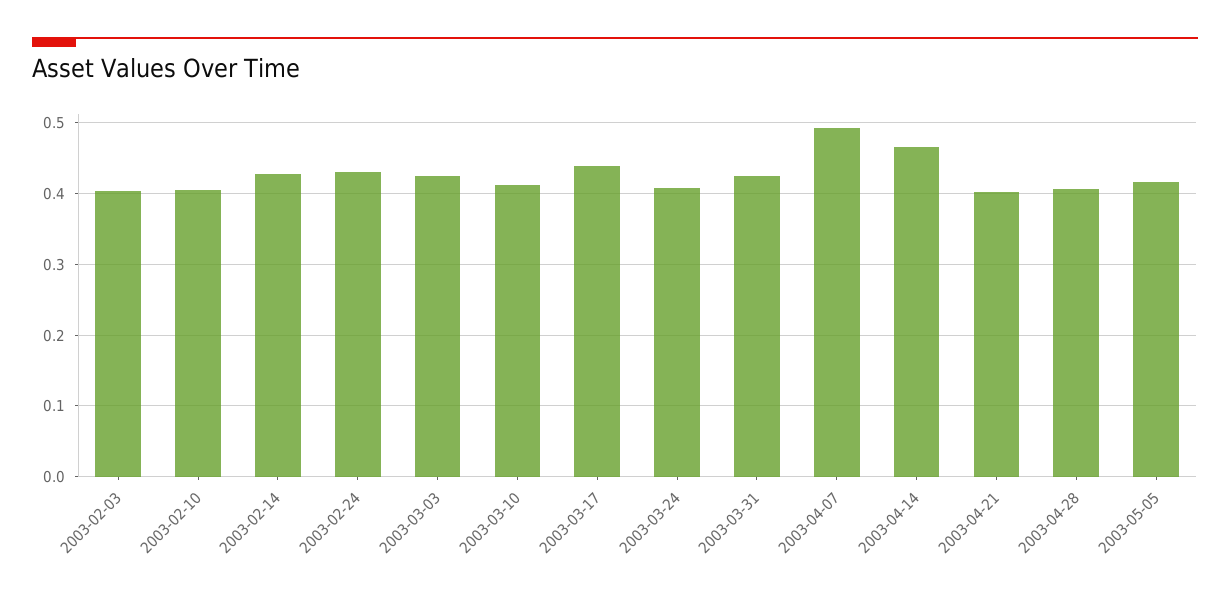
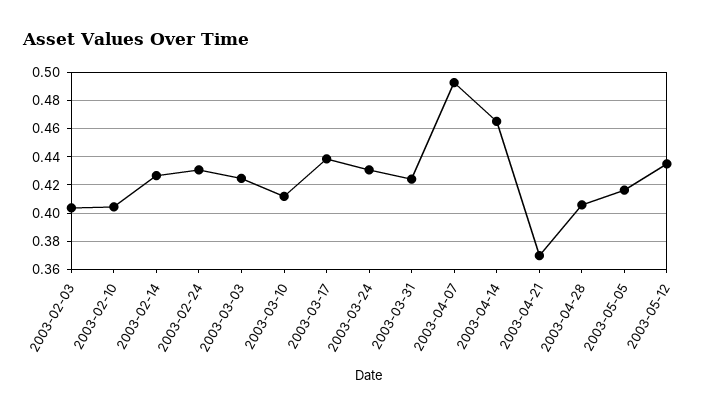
2003-03-24: 0.41 -> 0.43
2003-04-21: 0.4 -> 0.37
2003-05-12: none -> 0.435

